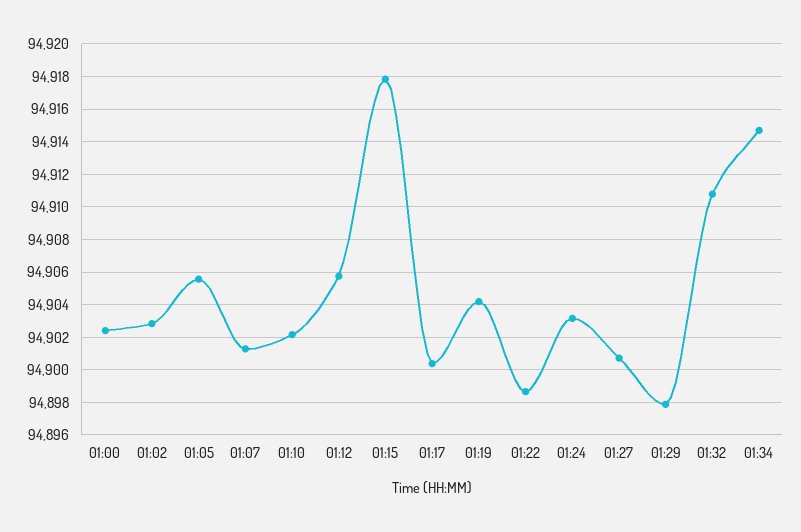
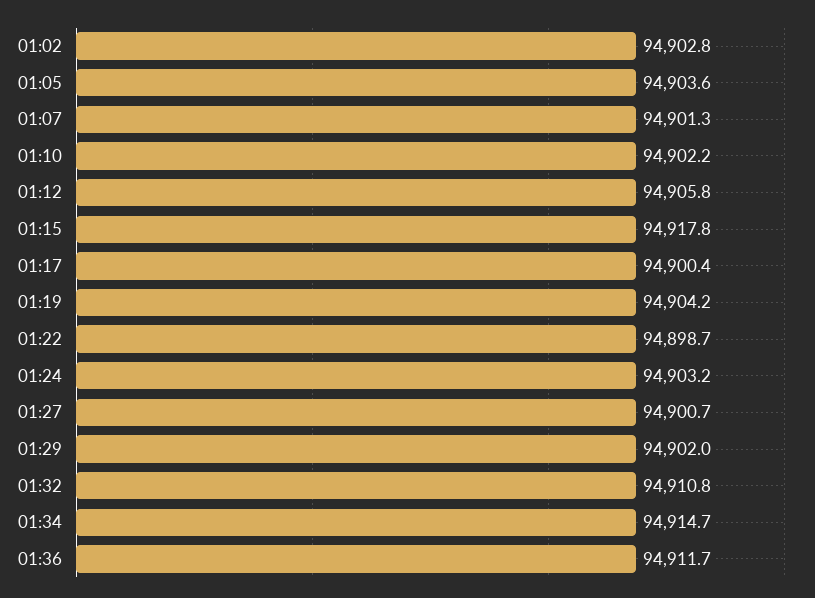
01:00: 94902.5 -> none
01:05: 94905.5 -> 94903.6
01:29: 94898 -> 94902
01:36: none -> 94911.7

